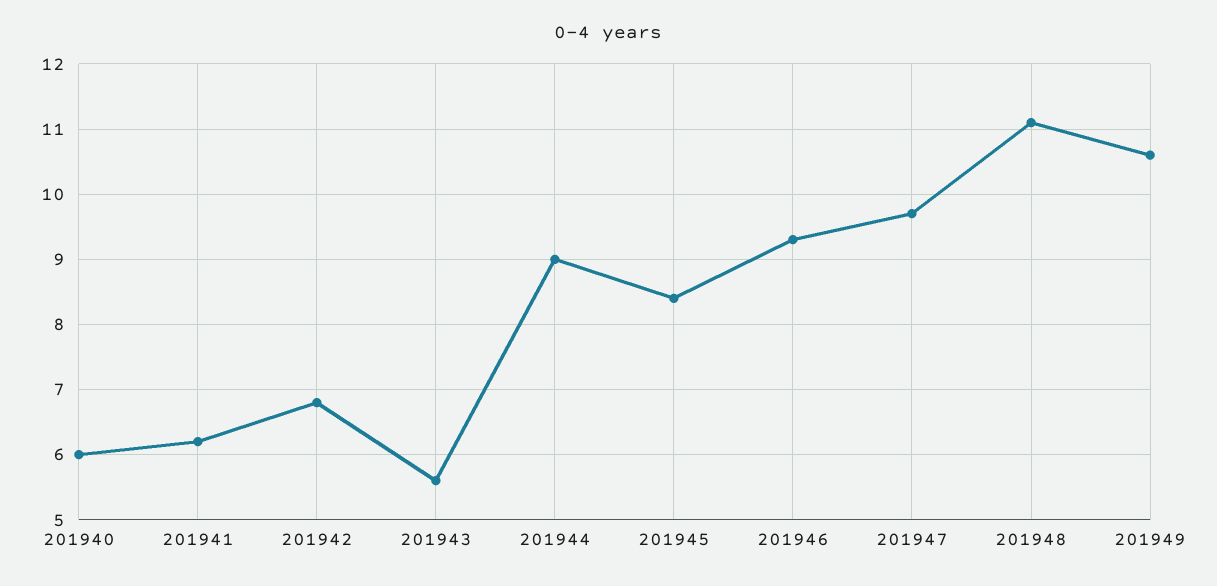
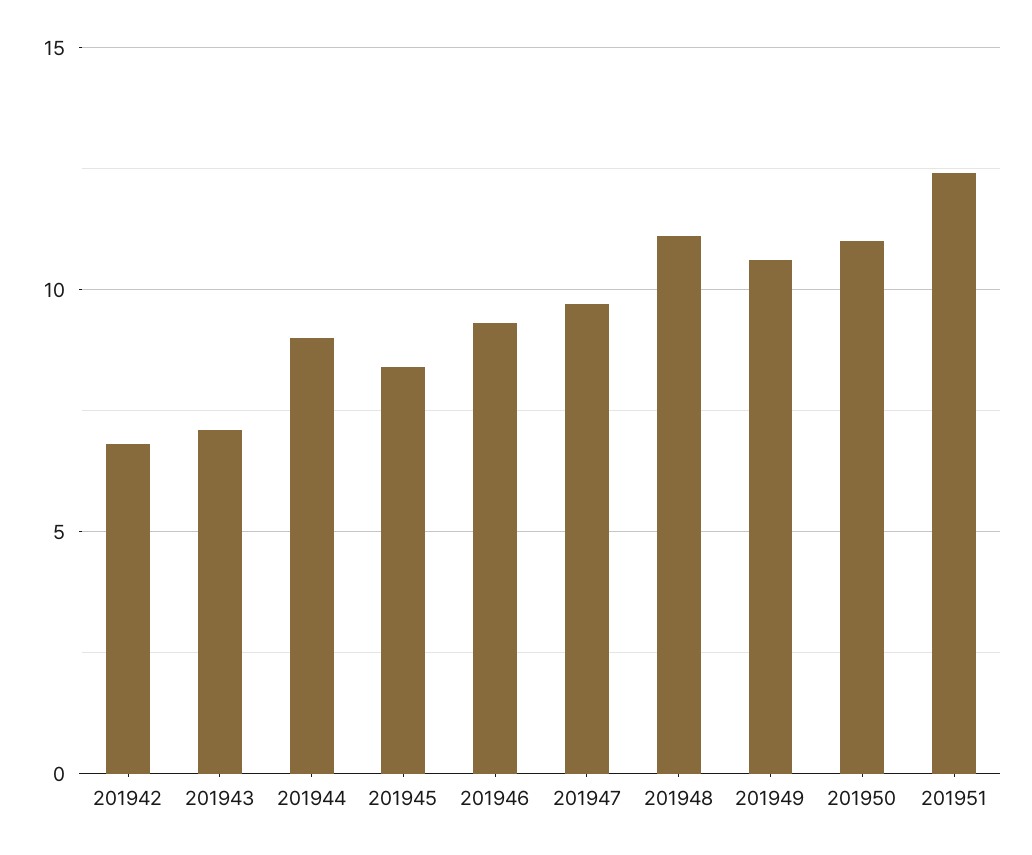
201940: 6 -> none
201941: 6.2 -> none
201943: 5.6 -> 7
201950: none -> 11
201951: none -> 12.5

